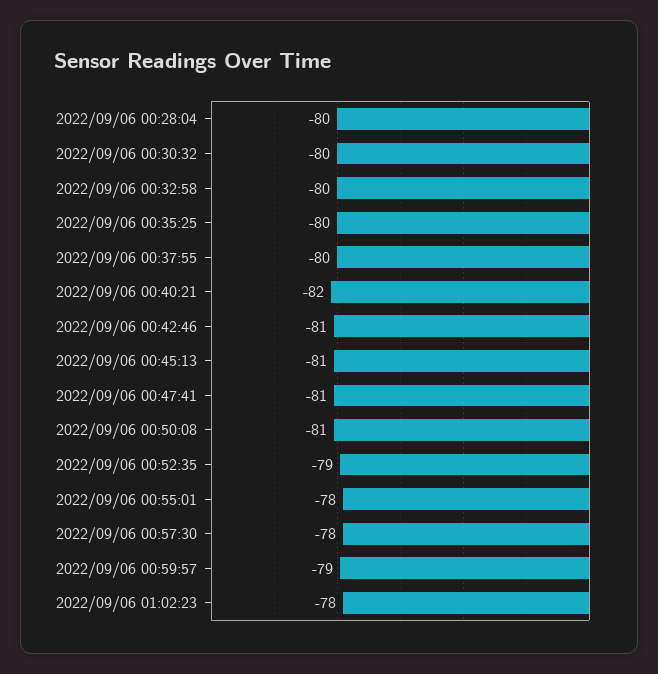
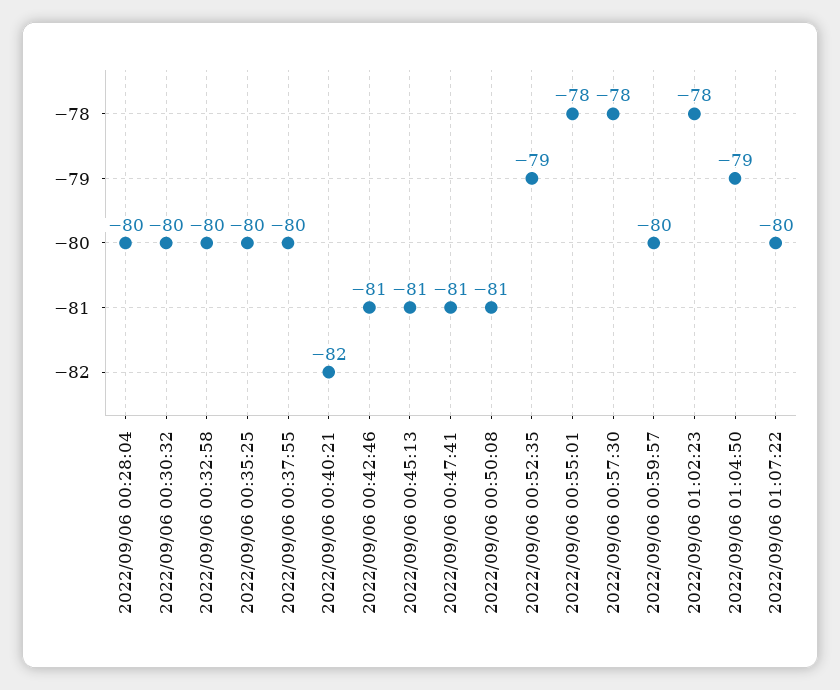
2022/09/06 00:59:57: -79 -> -80
2022/09/06 01:04:50: none -> -79
2022/09/06 01:07:22: none -> -80

